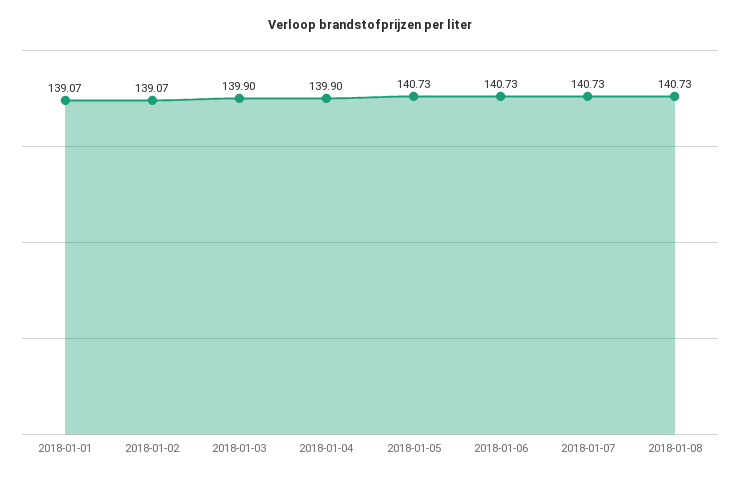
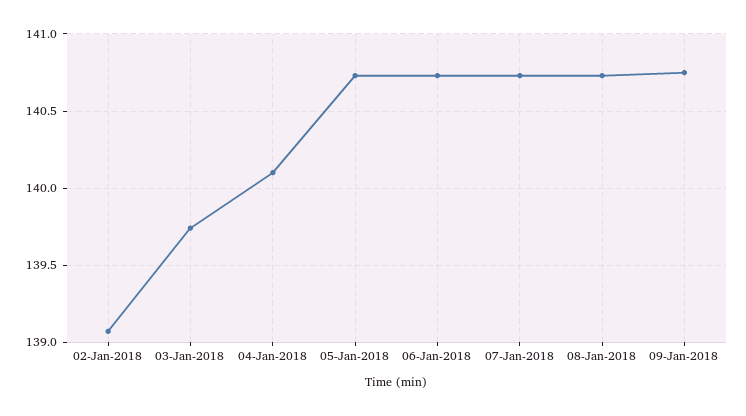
2018-01-01: 139.07 -> none
2018-01-03: 139.9 -> 139.75
2018-01-04: 139.9 -> 140.1
09-Jan-2018: none -> 140.75

